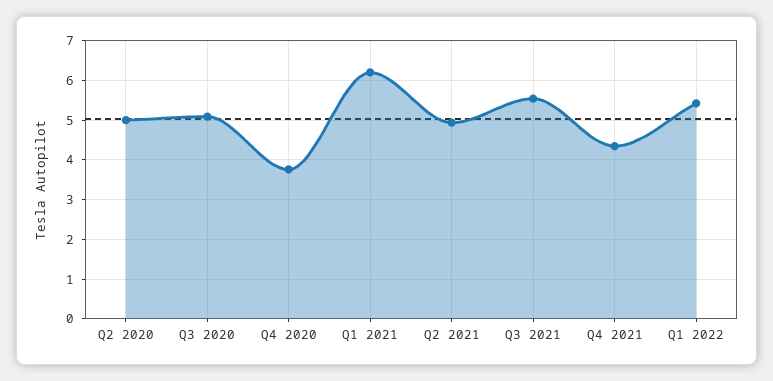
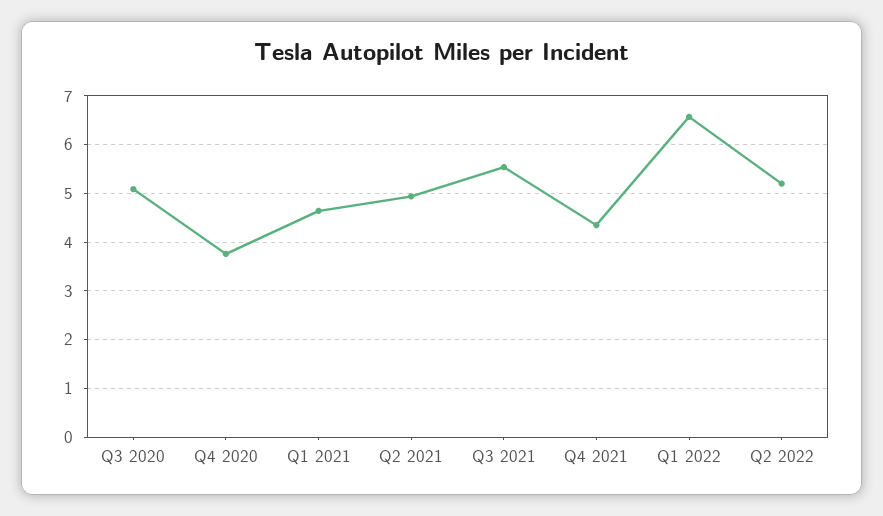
Q2 2020: 5 -> none
Q1 2021: 6.2 -> 4.6
Q1 2022: 5.4 -> 6.6
Q2 2022: none -> 5.2

